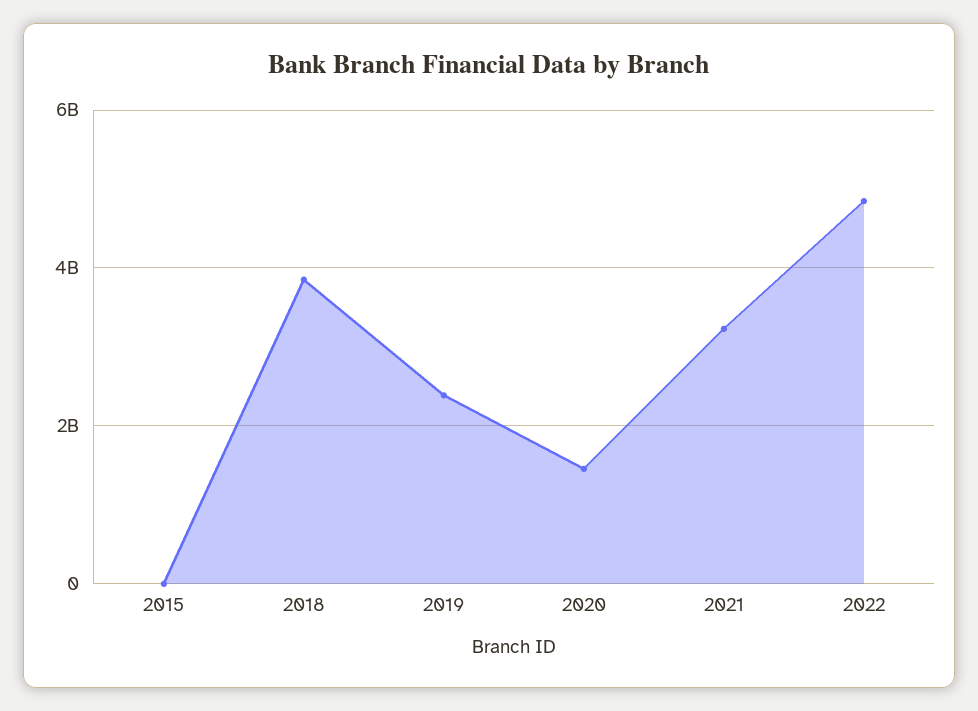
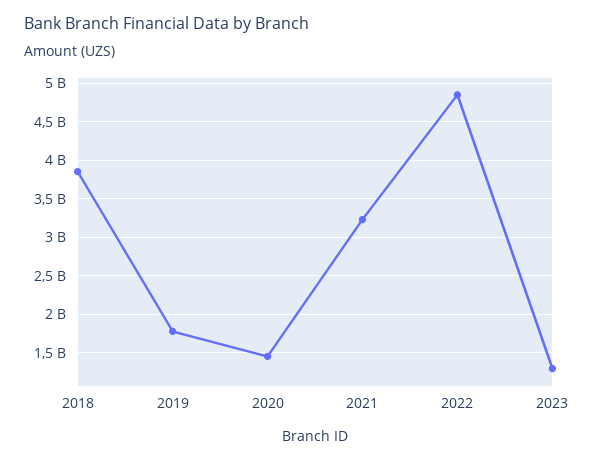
2015: 0 -> none
2019: 2400000000 -> 1800000000
2023: none -> 1300000000

